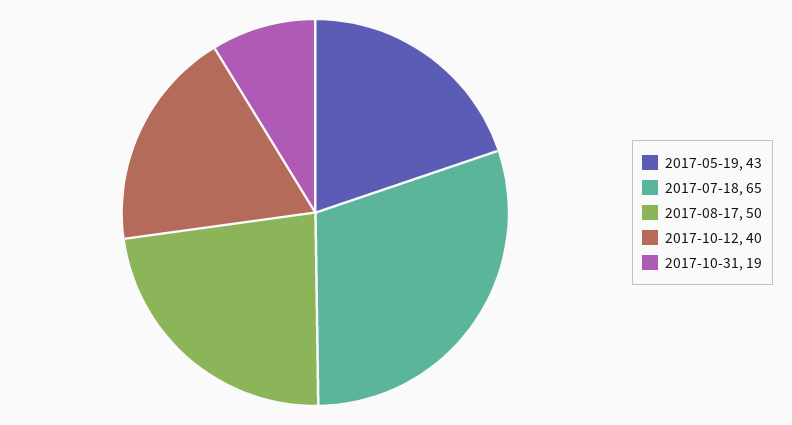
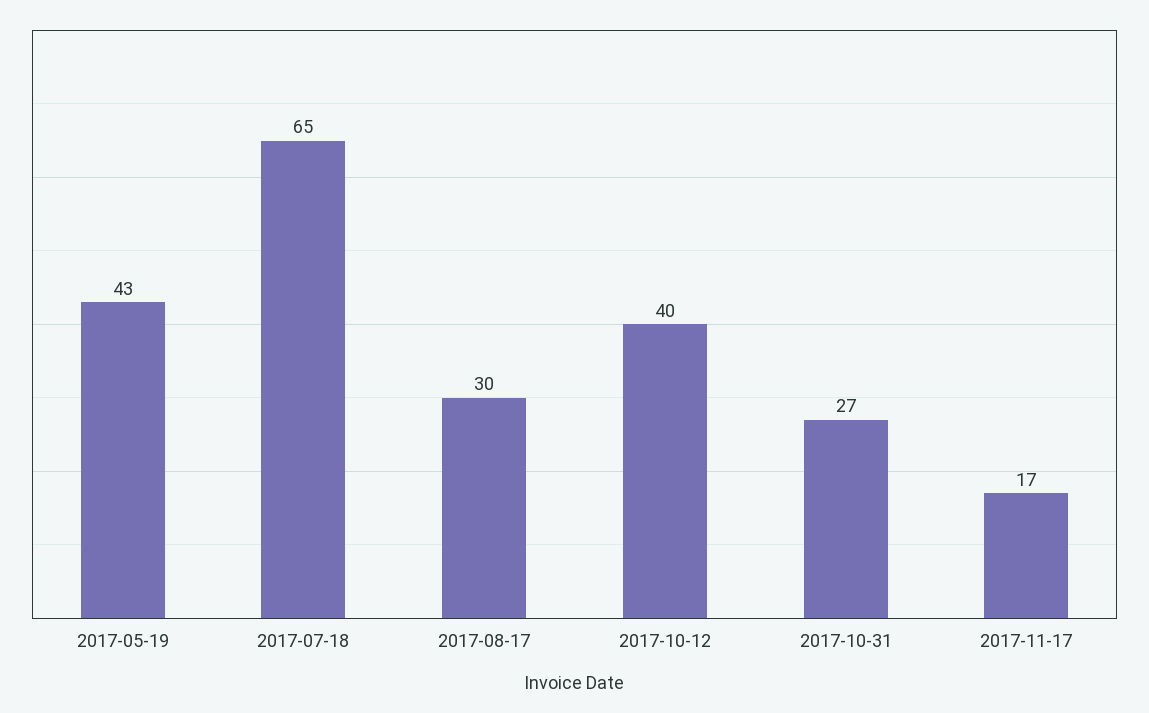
2017-08-17: 50 -> 30
2017-10-31: 19 -> 27
2017-11-17: none -> 17

